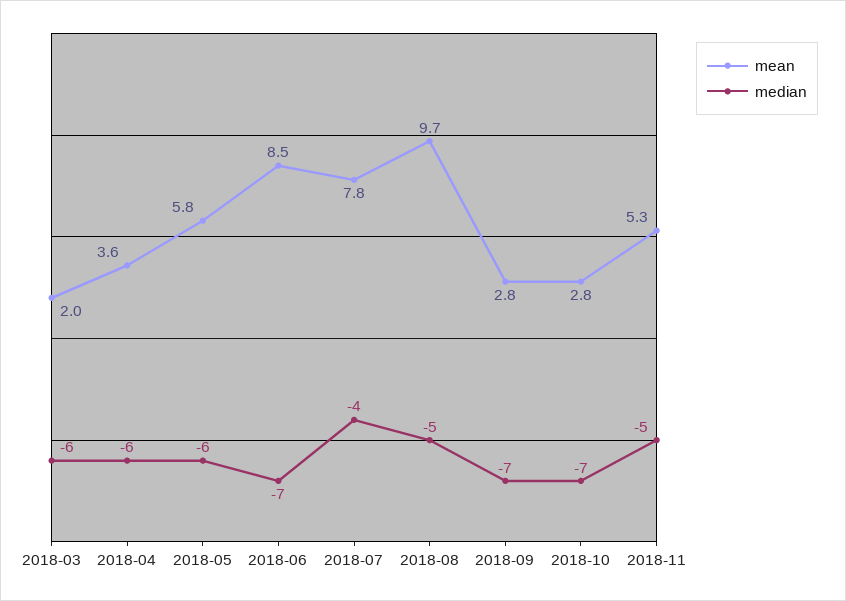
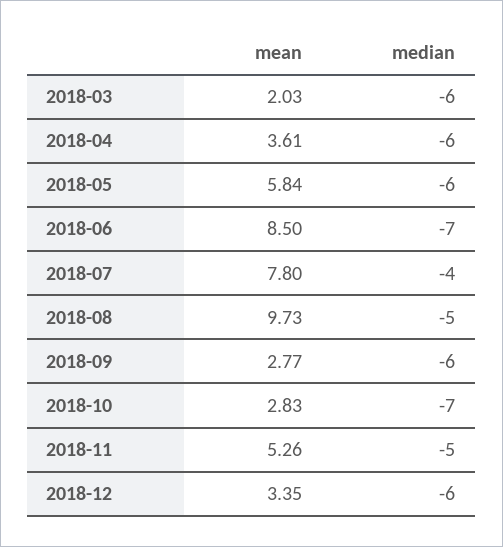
median, 2018-09: -7 -> -6
mean, 2018-12: none -> 3.35
median, 2018-12: none -> -6

